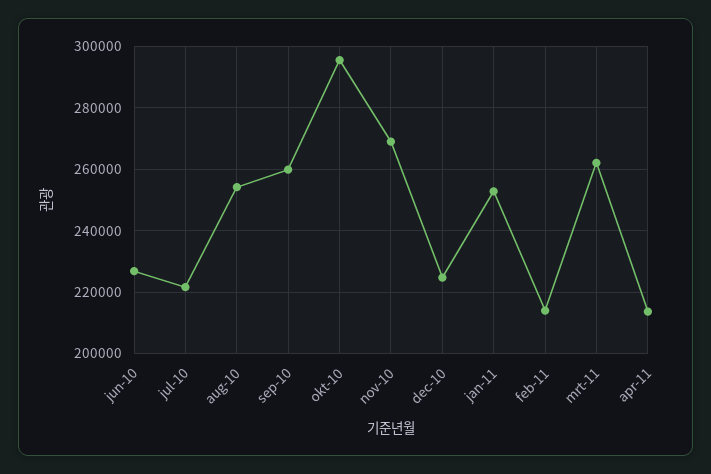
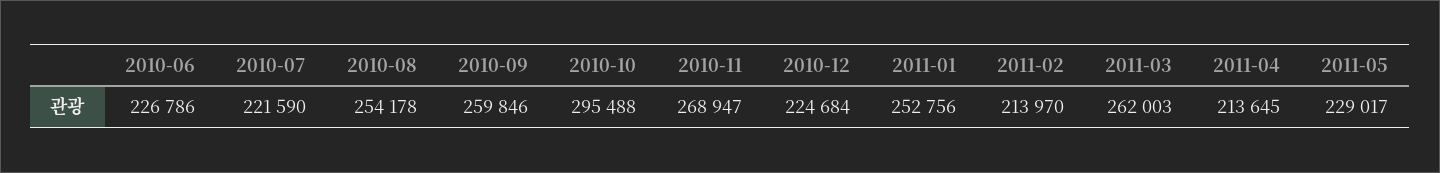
2011-05: none -> 229017

